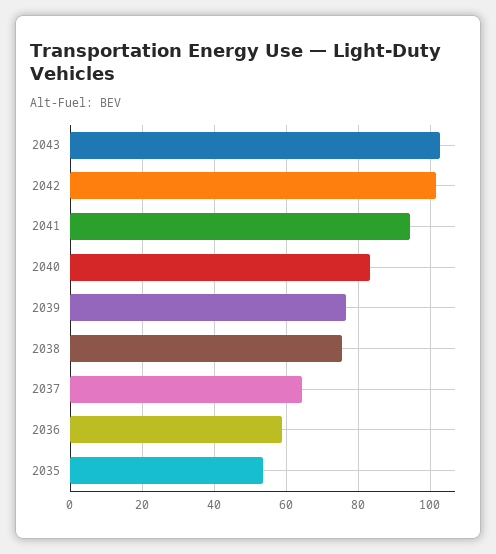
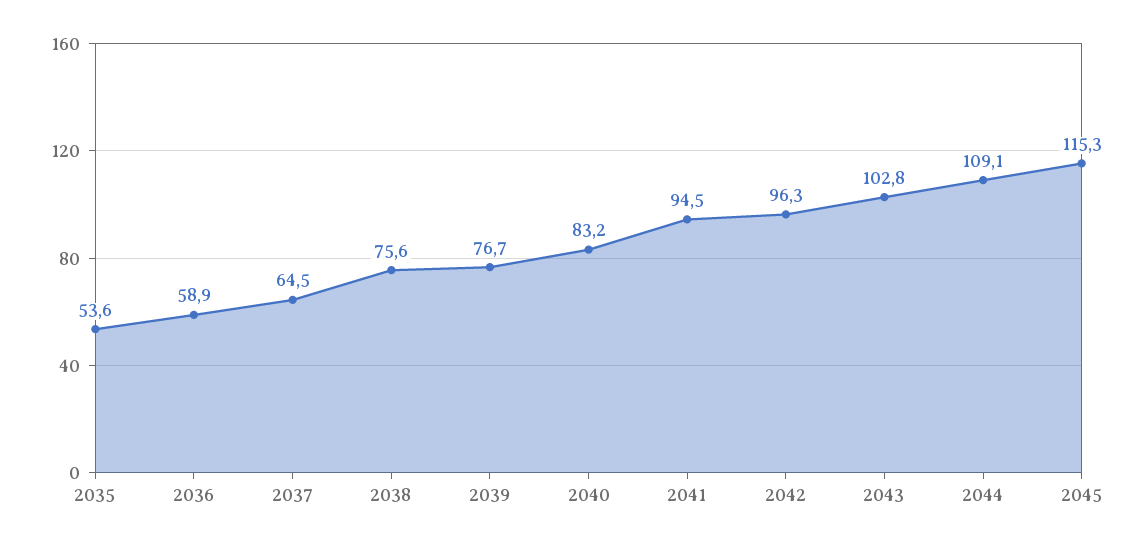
2042: 102 -> 96.3
2044: none -> 109.1
2045: none -> 115.3

